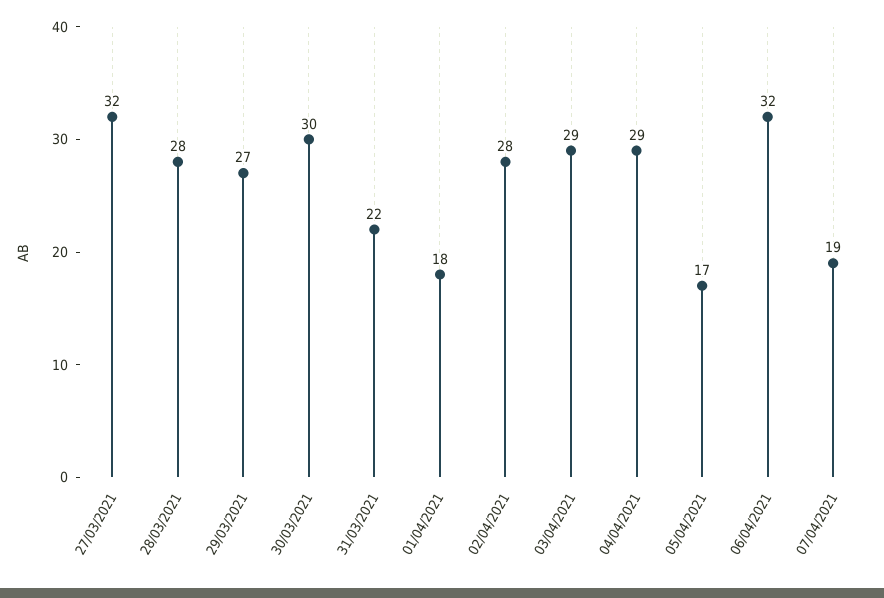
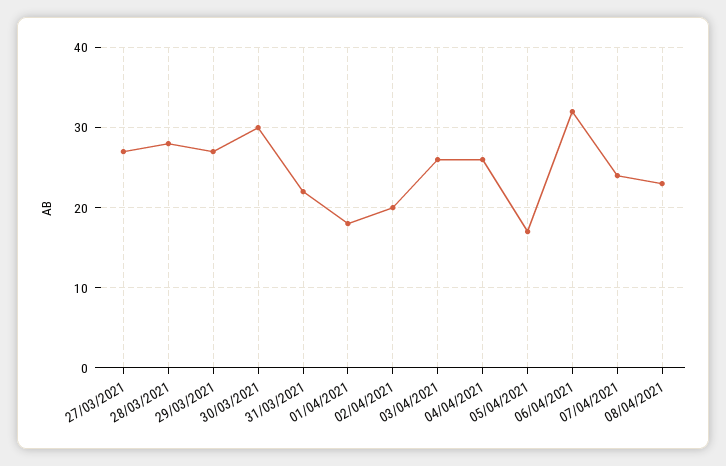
27/03/2021: 32 -> 27
02/04/2021: 28 -> 20
03/04/2021: 29 -> 26
04/04/2021: 29 -> 26
07/04/2021: 19 -> 24
08/04/2021: none -> 23

